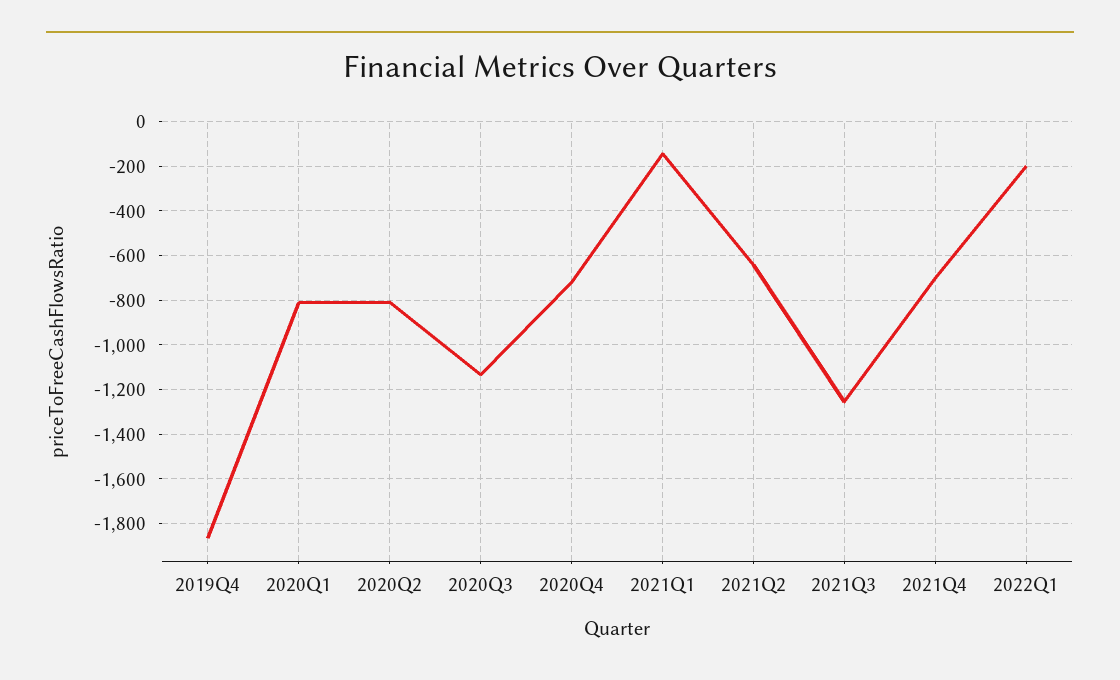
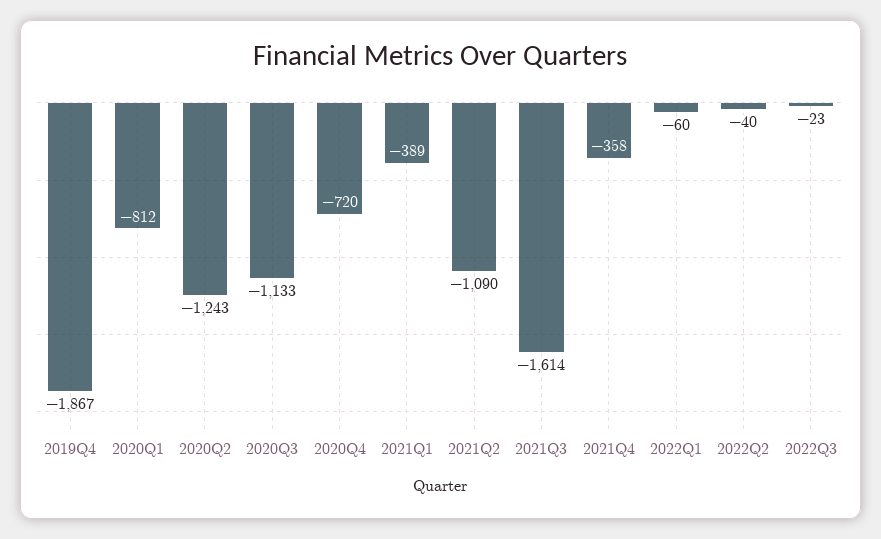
2020Q2: -800 -> -1243
2021Q1: -150 -> -389
2021Q2: -650 -> -1090
2021Q3: -1250 -> -1614
2021Q4: -700 -> -358
2022Q1: -200 -> -60
2022Q2: none -> -40
2022Q3: none -> -23

